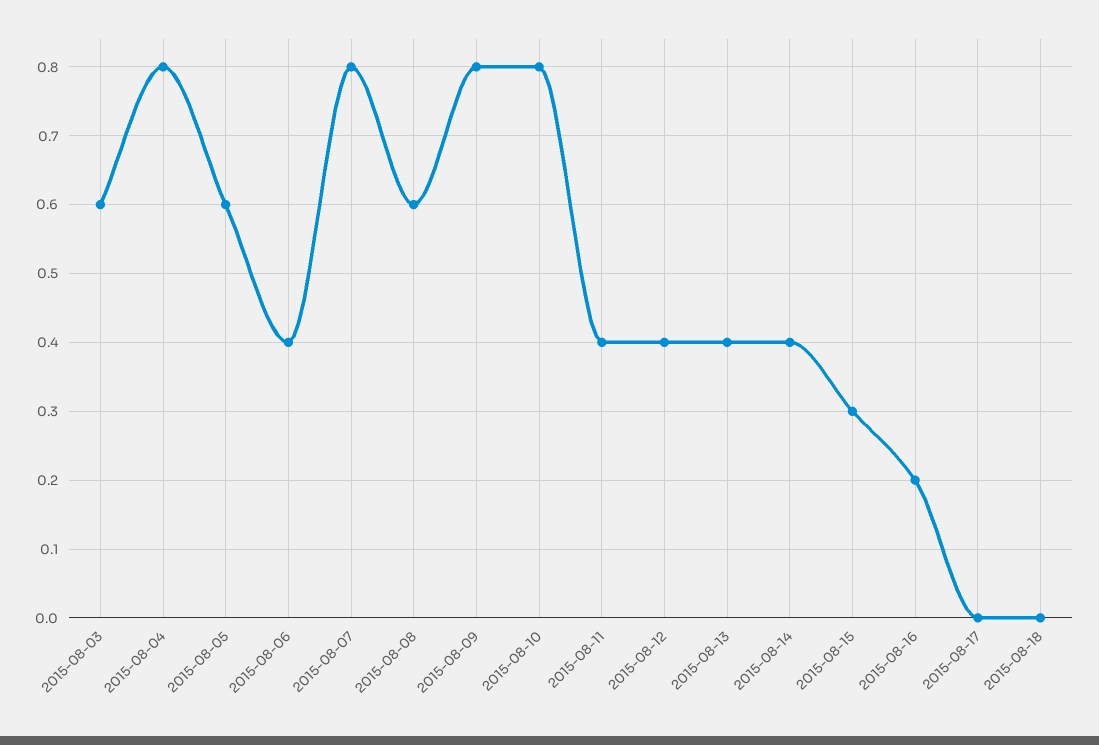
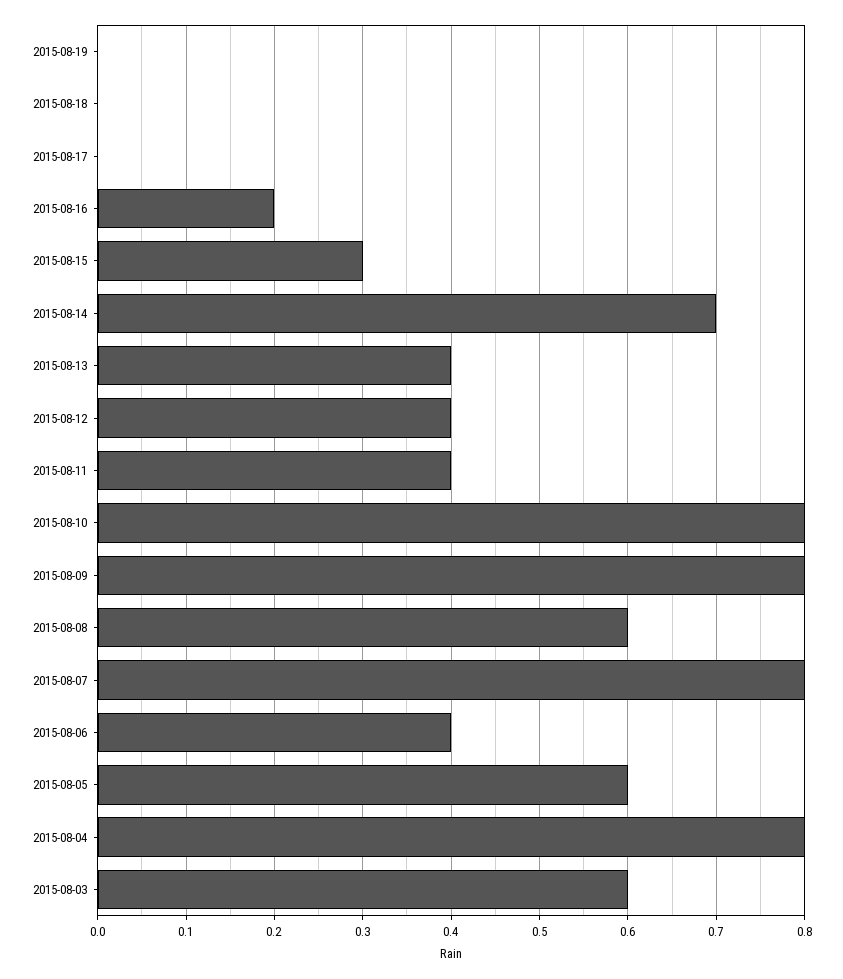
2015-08-14: 0.4 -> 0.7
2015-08-19: none -> 0

